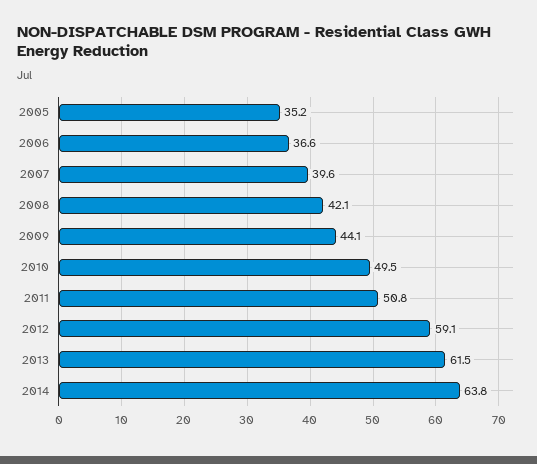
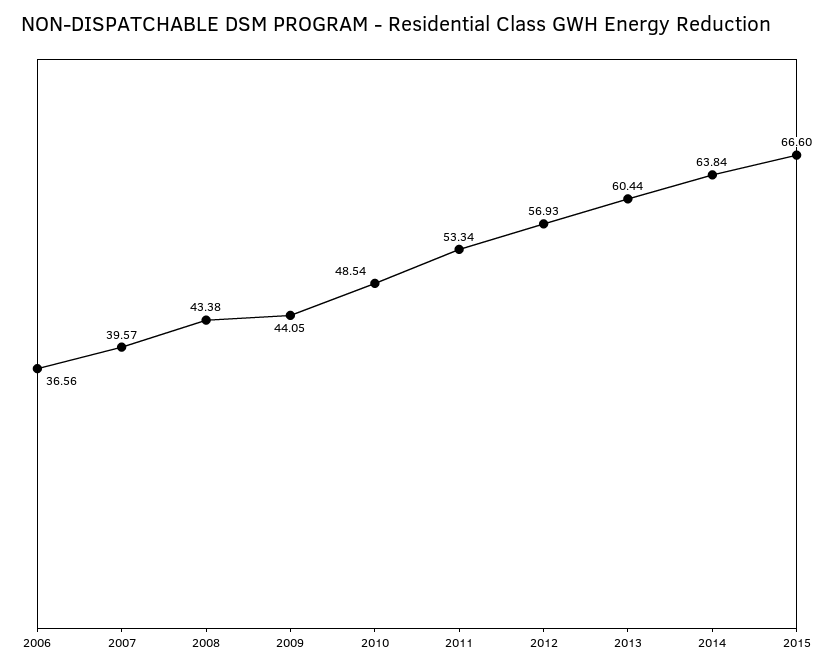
2005: 35.2 -> none
2008: 42.1 -> 43.38
2010: 49.5 -> 48.54
2011: 50.8 -> 53.34
2012: 59.1 -> 56.93
2013: 61.5 -> 60.44
2015: none -> 66.6

